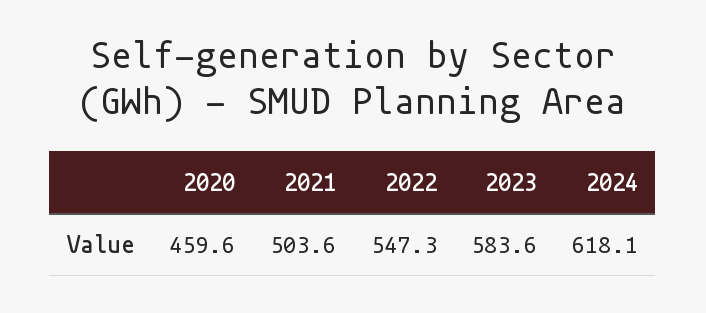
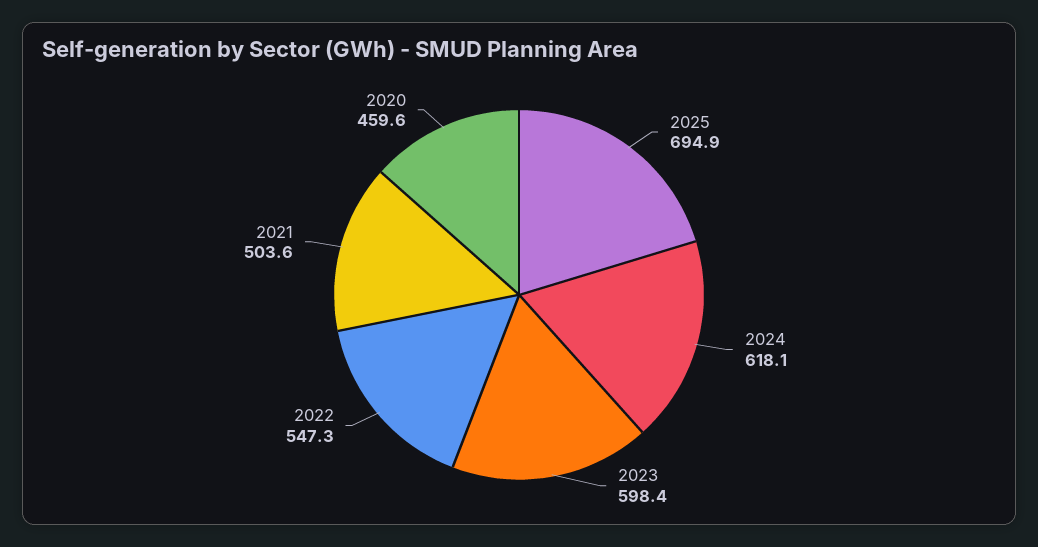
2023: 583.6 -> 598.4
2025: none -> 694.9

